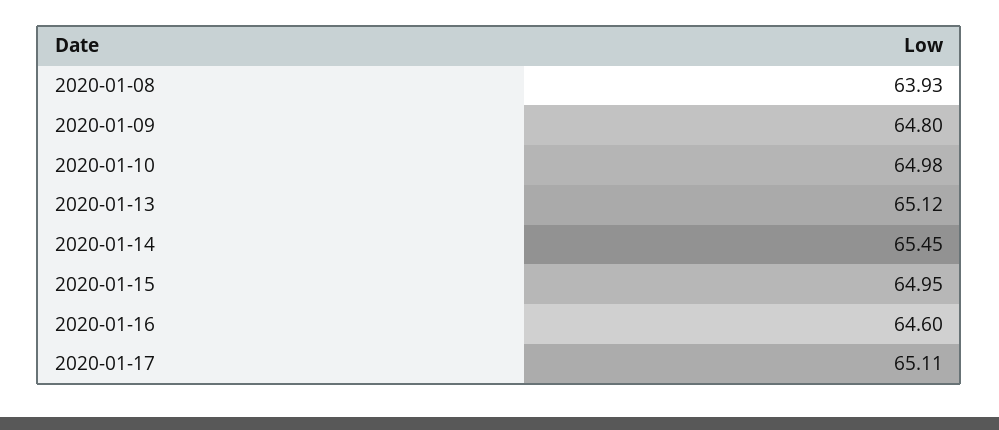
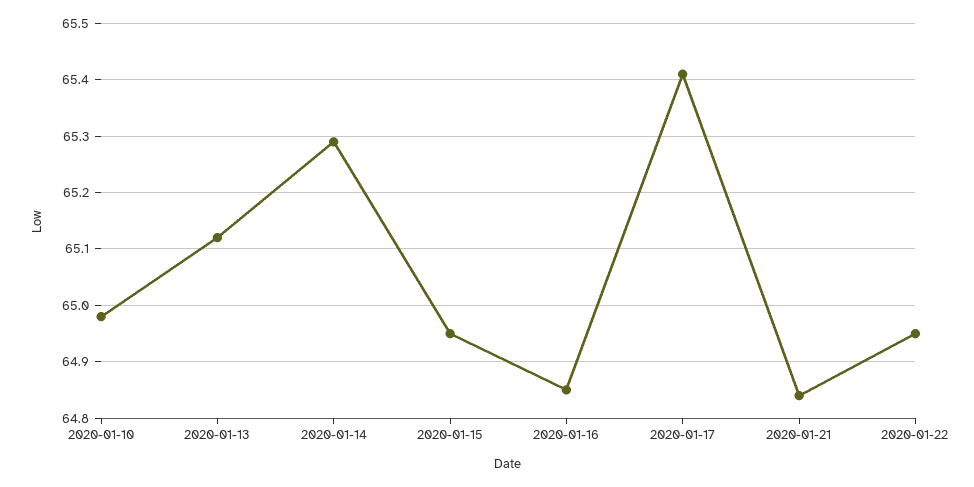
2020-01-08: 63.93 -> none
2020-01-09: 64.8 -> none
2020-01-14: 65.45 -> 65.3
2020-01-16: 64.6 -> 64.85
2020-01-17: 65.11 -> 65.4
2020-01-21: none -> 64.85
2020-01-22: none -> 64.95

